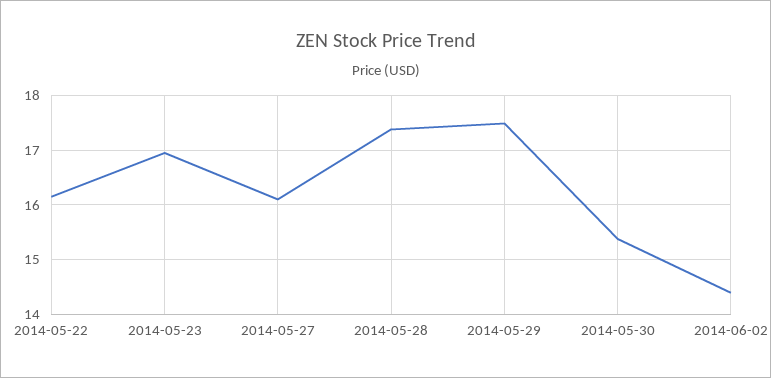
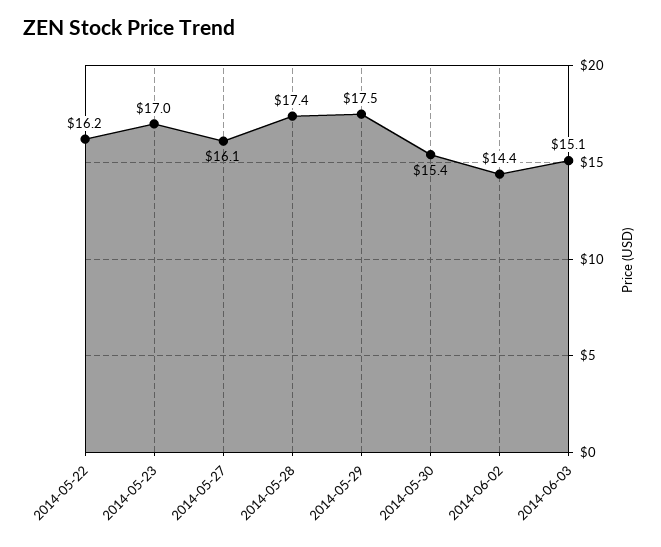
2014-06-03: none -> 15.1

